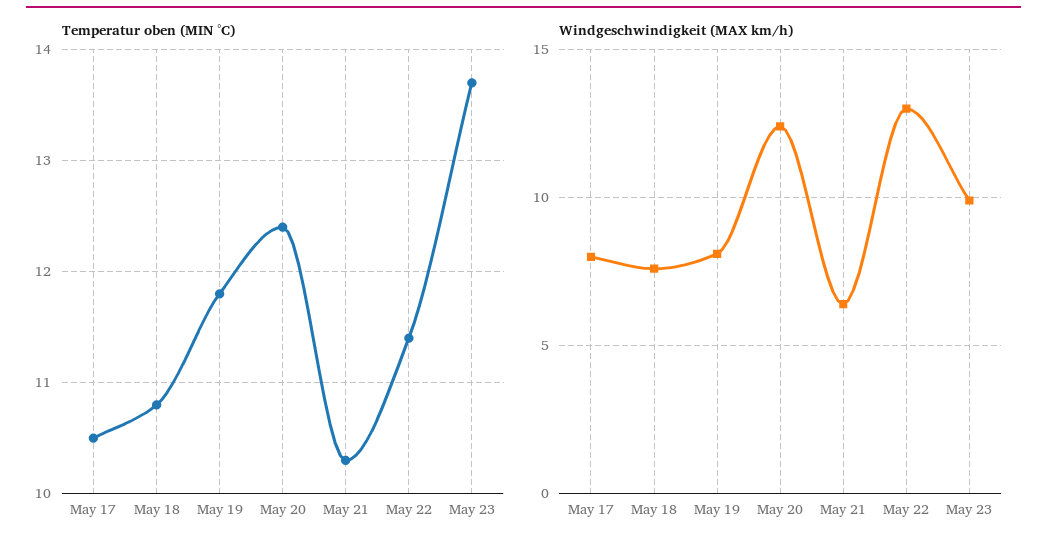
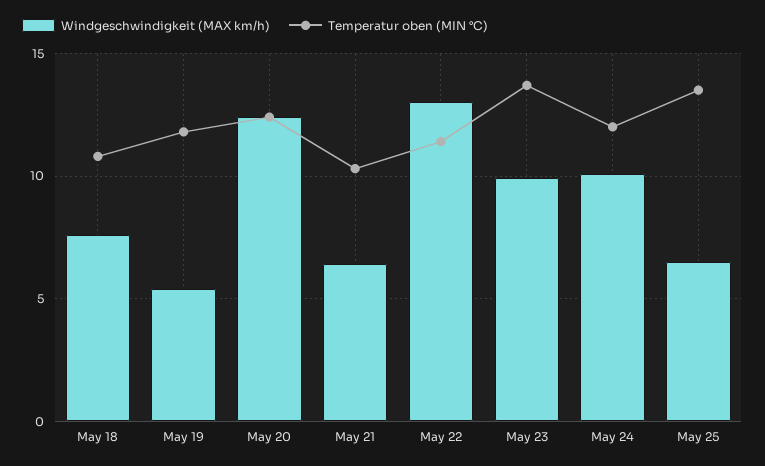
Temperatur oben (MIN °C), May 17: 10.5 -> none
Windgeschwindigkeit (MAX km/h), May 17: 8 -> none
Windgeschwindigkeit (MAX km/h), May 19: 8 -> 5.5
Windgeschwindigkeit (MAX km/h), May 24: none -> 10
Temperatur oben (MIN °C), May 24: none -> 12
Windgeschwindigkeit (MAX km/h), May 25: none -> 6.5
Temperatur oben (MIN °C), May 25: none -> 13.5

